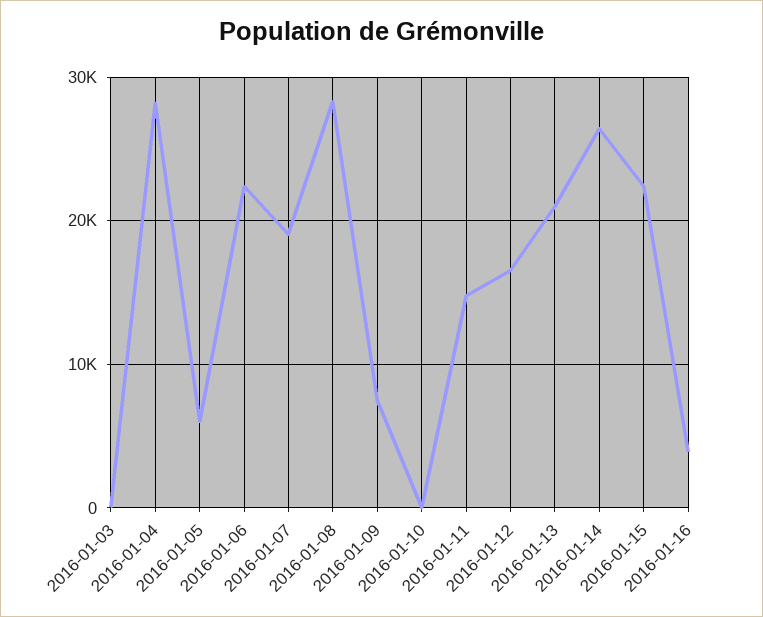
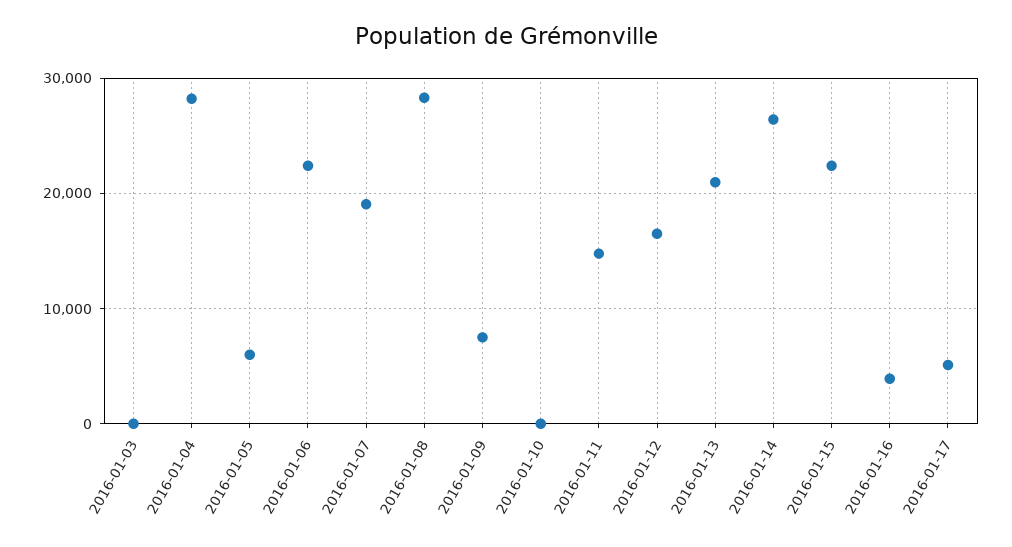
2016-01-17: none -> 5000

